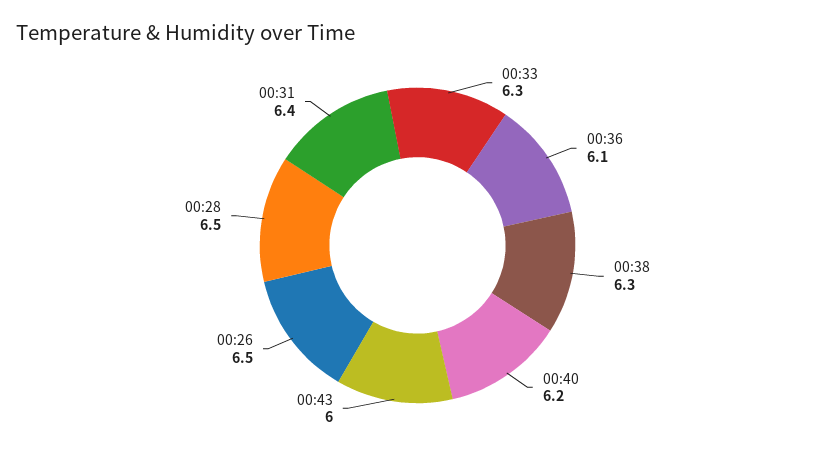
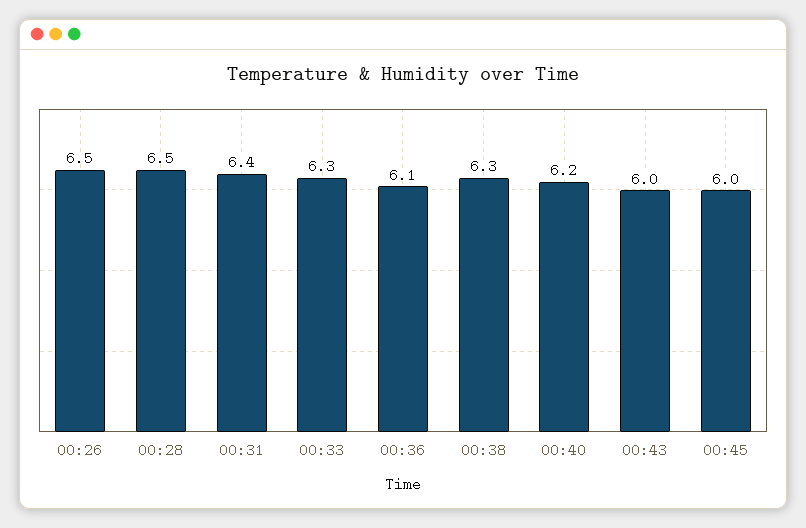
00:45: none -> 6

